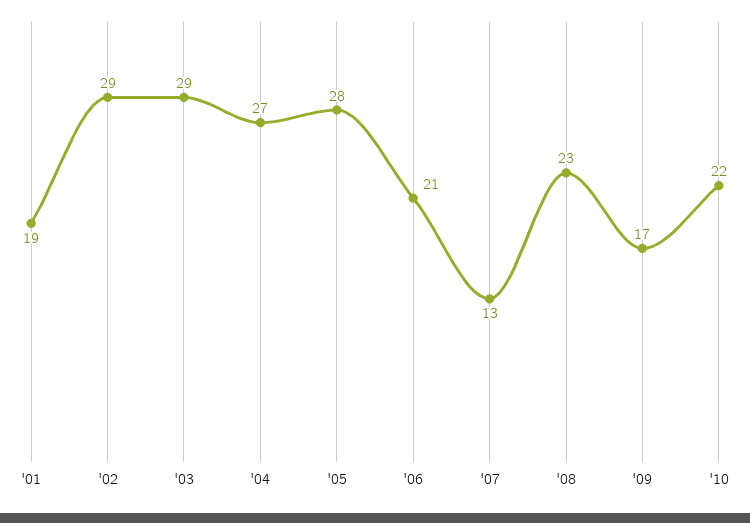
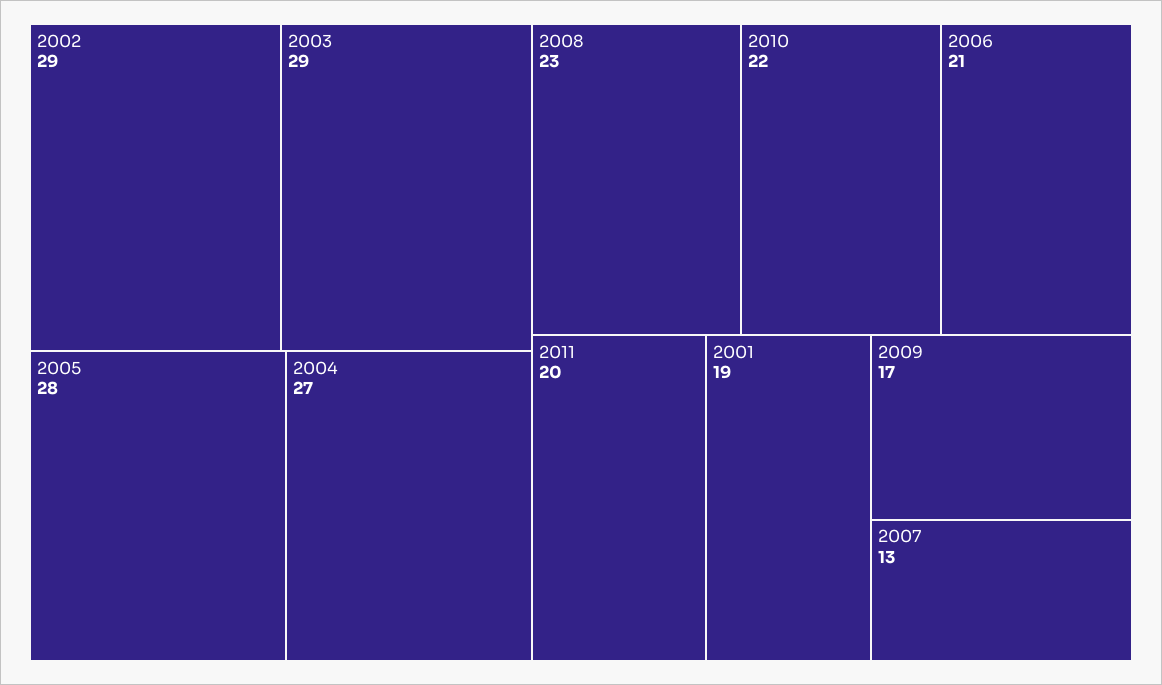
2011: none -> 20

